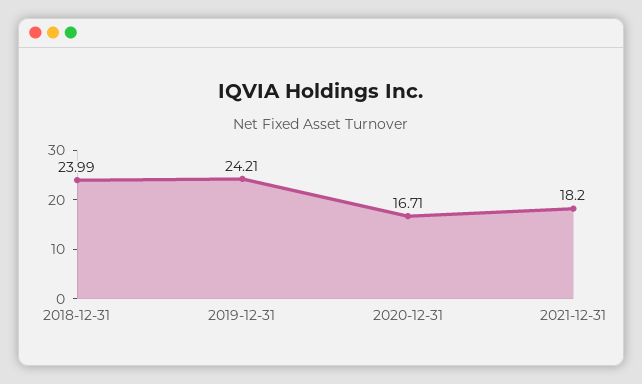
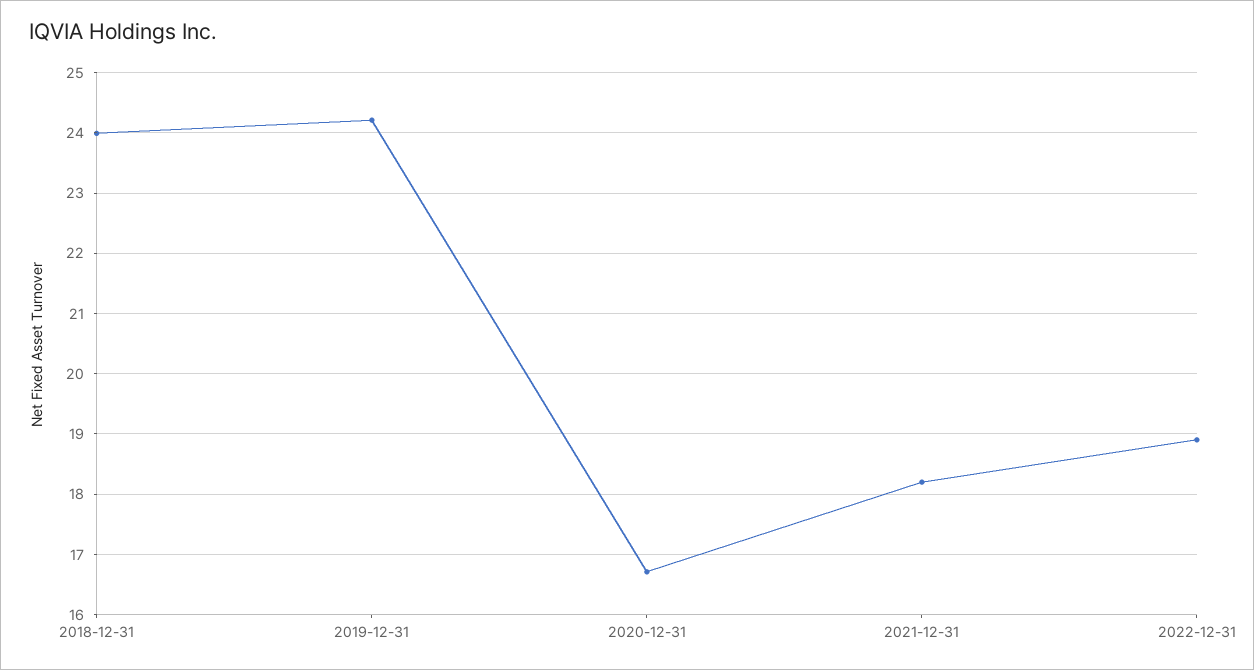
2022-12-31: none -> 18.9

